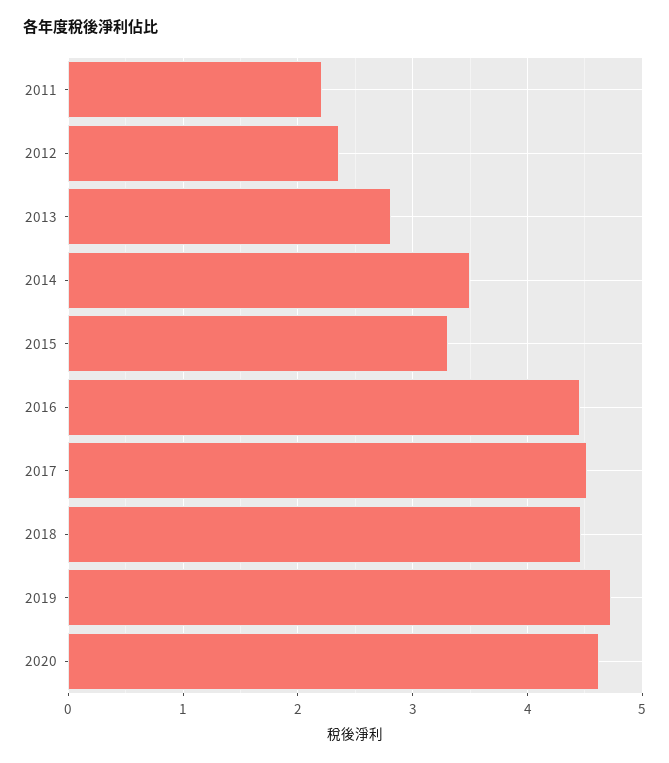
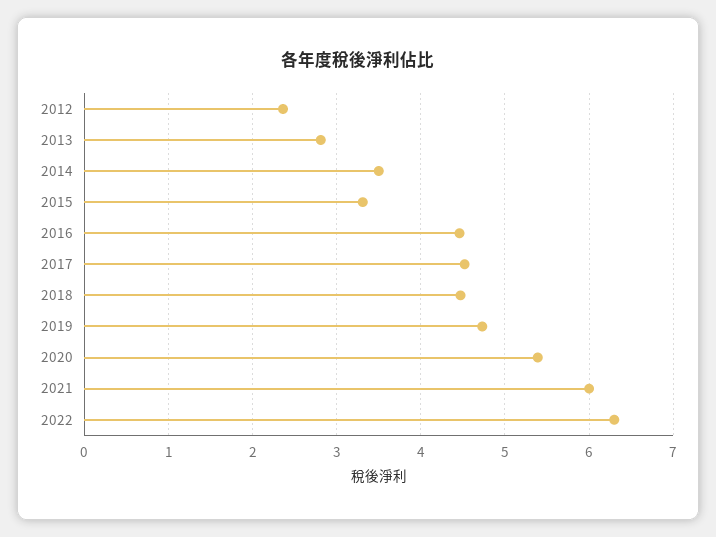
2011: 2.2 -> none
2020: 4.6 -> 5.4
2021: none -> 6
2022: none -> 6.3

